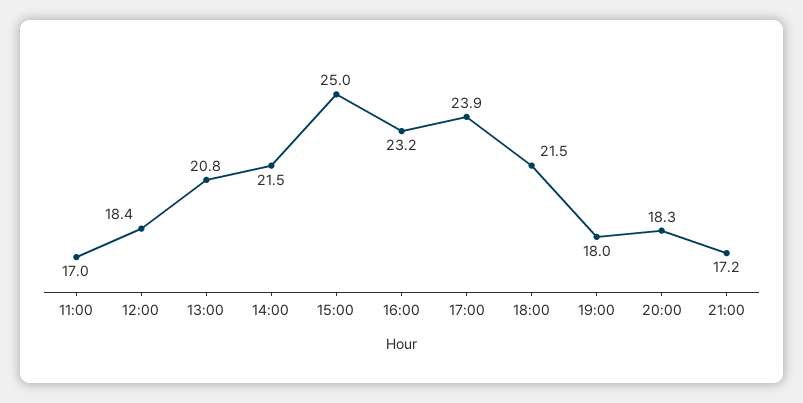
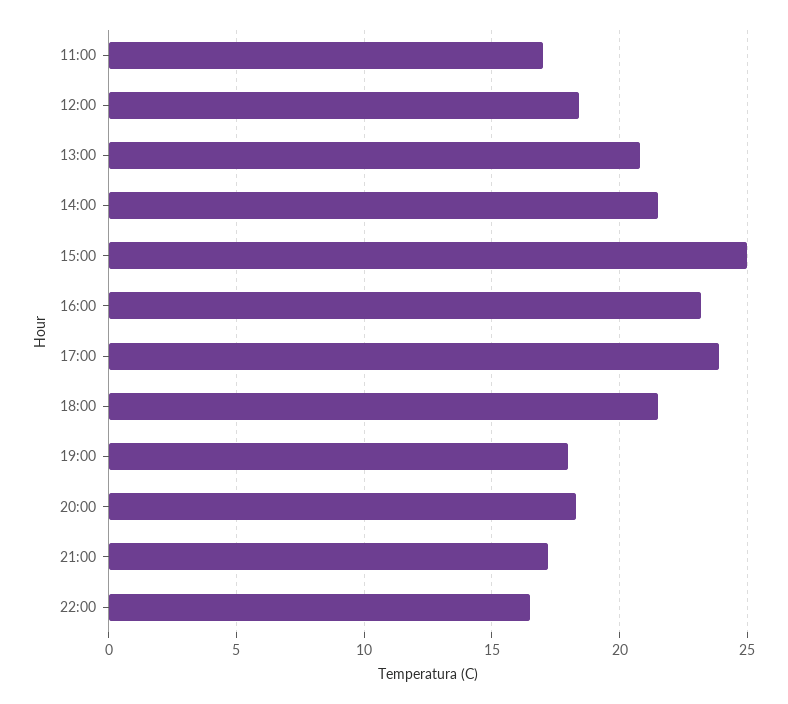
22:00: none -> 16.5

